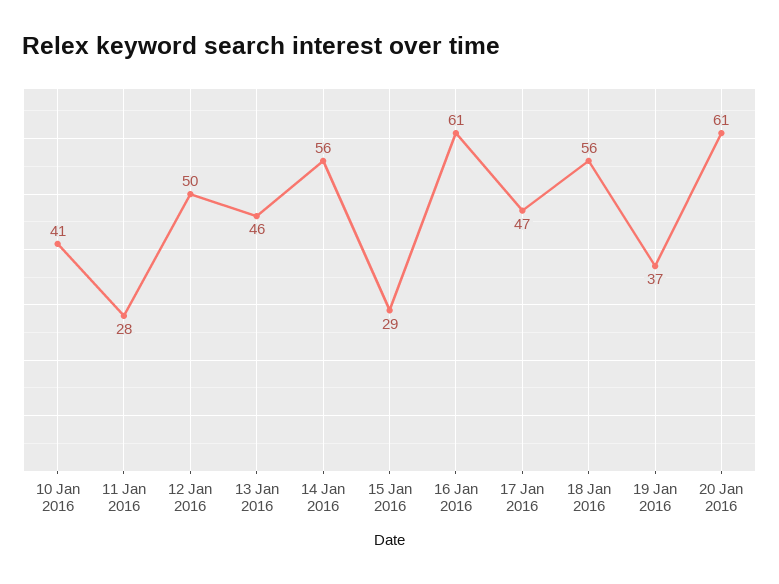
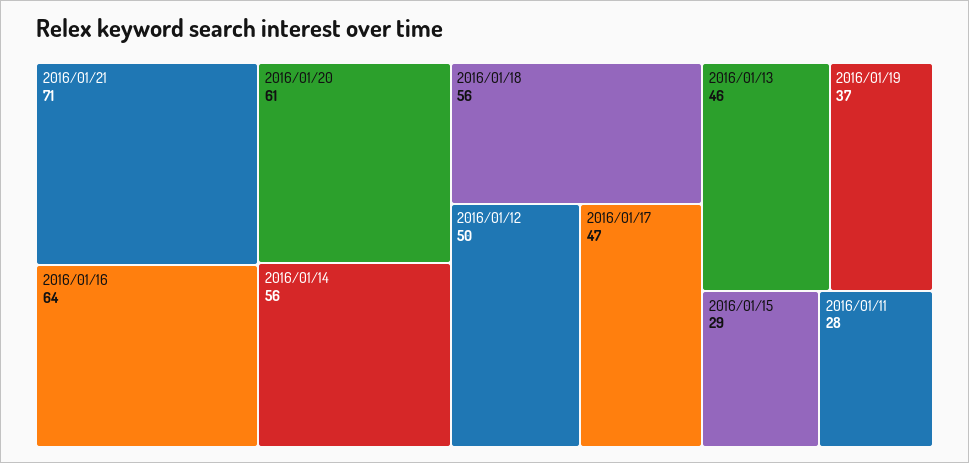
10 Jan 2016: 41 -> none
16 Jan 2016: 61 -> 64
2016/01/21: none -> 71

